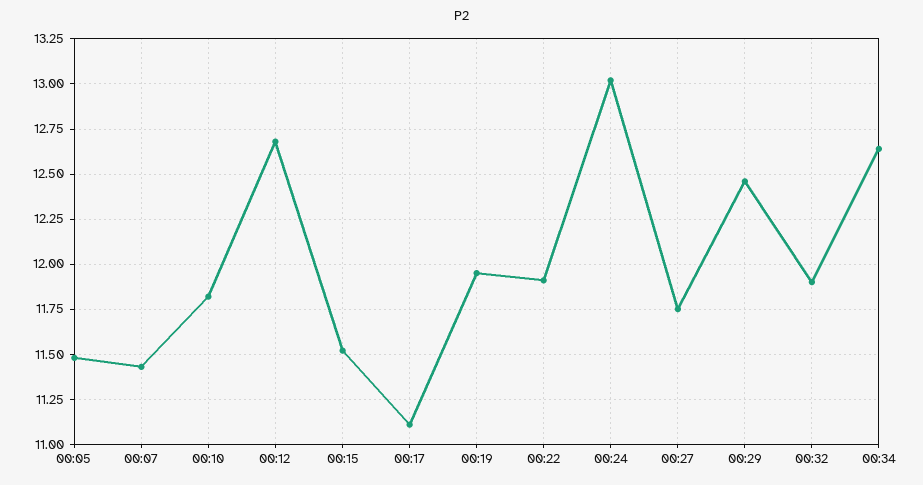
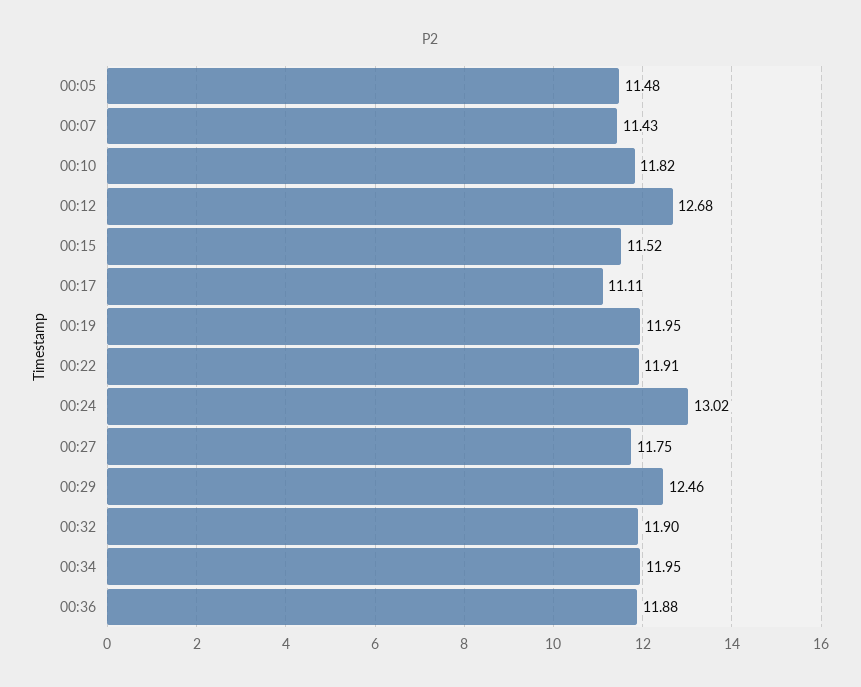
00:34: 12.65 -> 11.95
00:36: none -> 11.88

